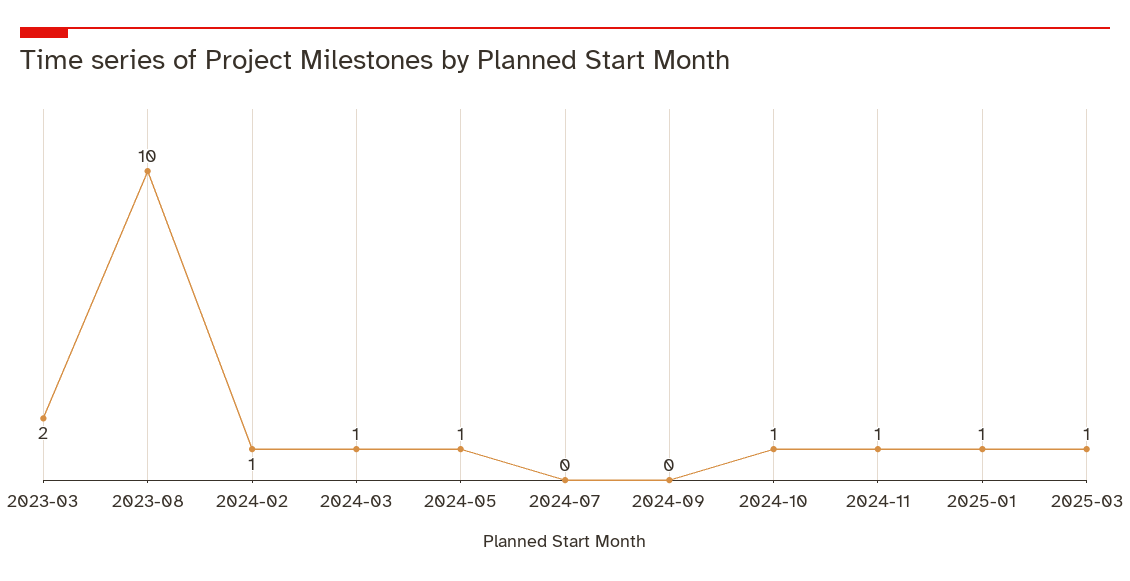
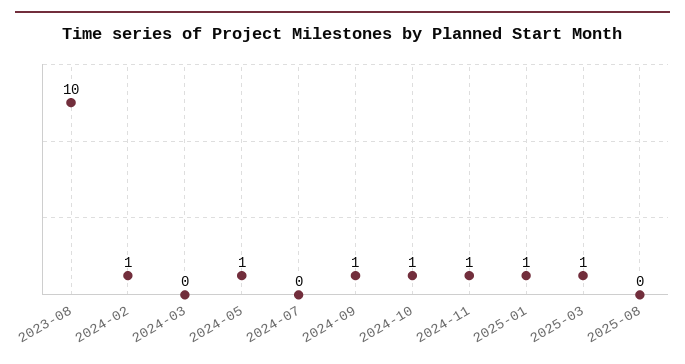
2023-03: 2 -> none
2024-03: 1 -> 0
2024-09: 0 -> 1
2025-08: none -> 0

